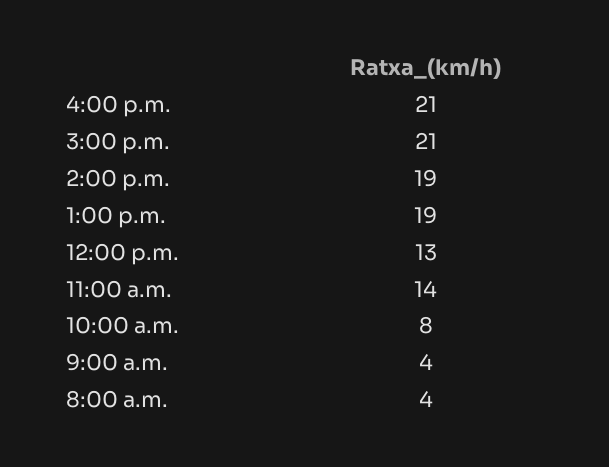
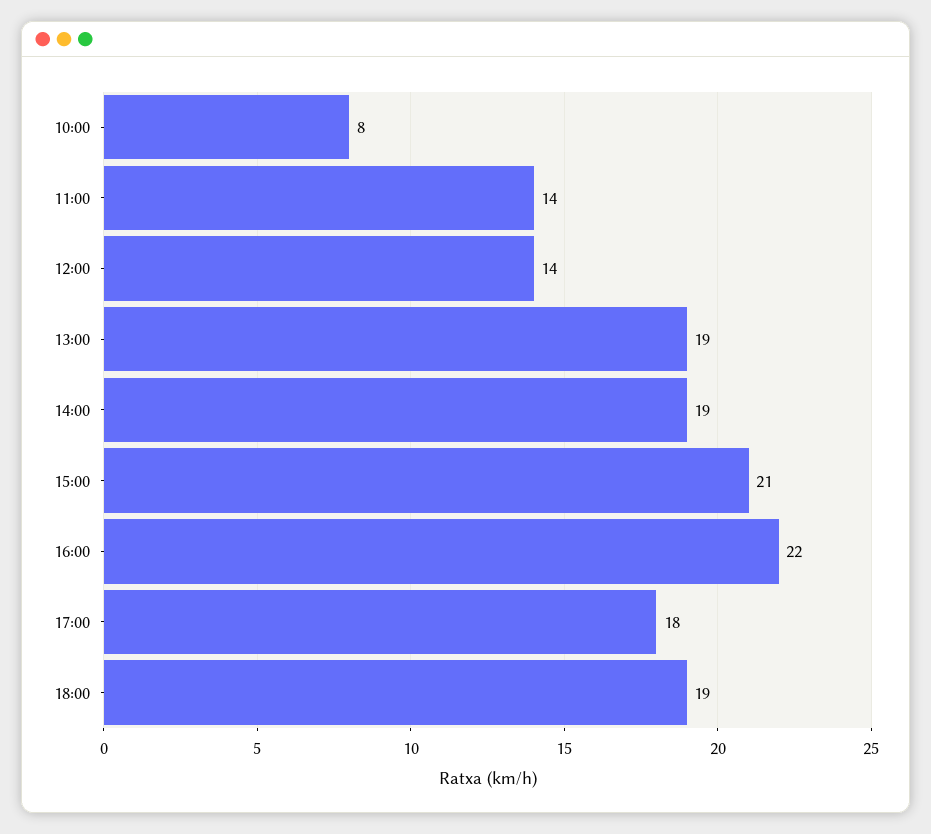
4:00 p.m.: 21 -> 22
12:00 p.m.: 13 -> 14
9:00 a.m.: 4 -> none
8:00 a.m.: 4 -> none
17:00: none -> 18
18:00: none -> 19

